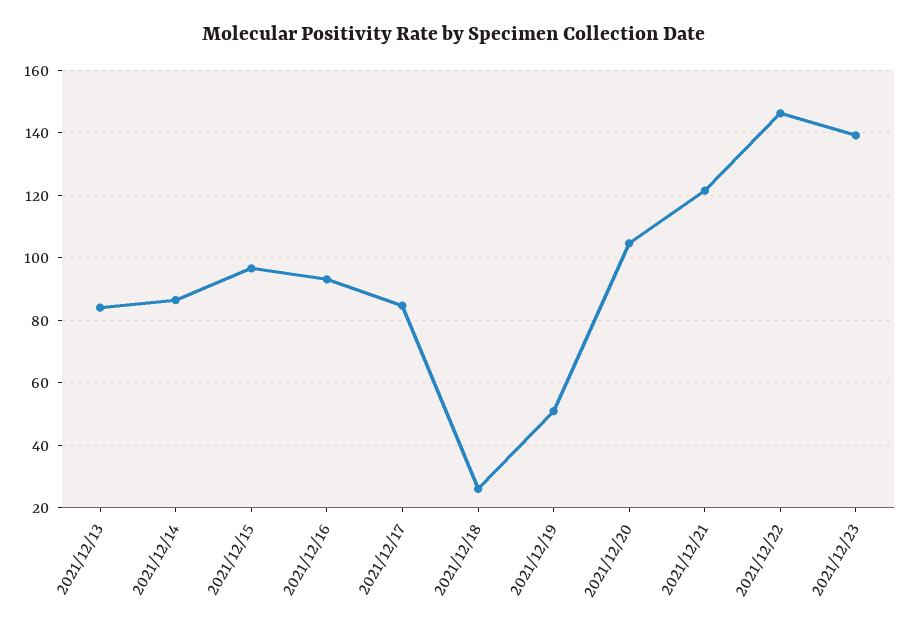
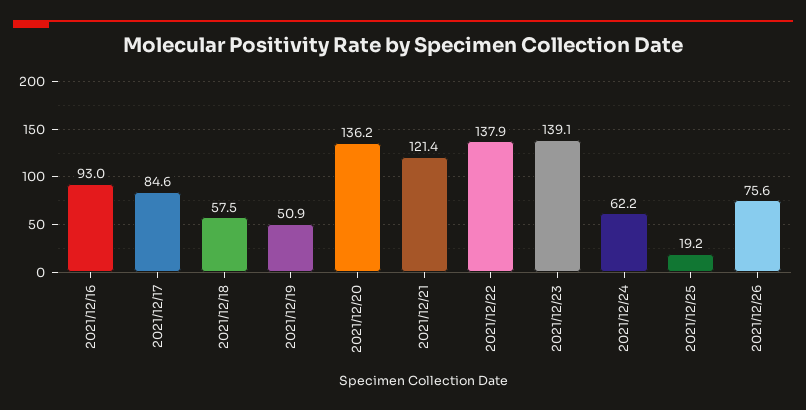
2021/12/13: 84 -> none
2021/12/14: 86 -> none
2021/12/15: 96 -> none
2021/12/18: 26 -> 57.5
2021/12/20: 104 -> 136.2
2021/12/22: 146 -> 137.9
2021/12/24: none -> 62.2
2021/12/25: none -> 19.2
2021/12/26: none -> 75.6

